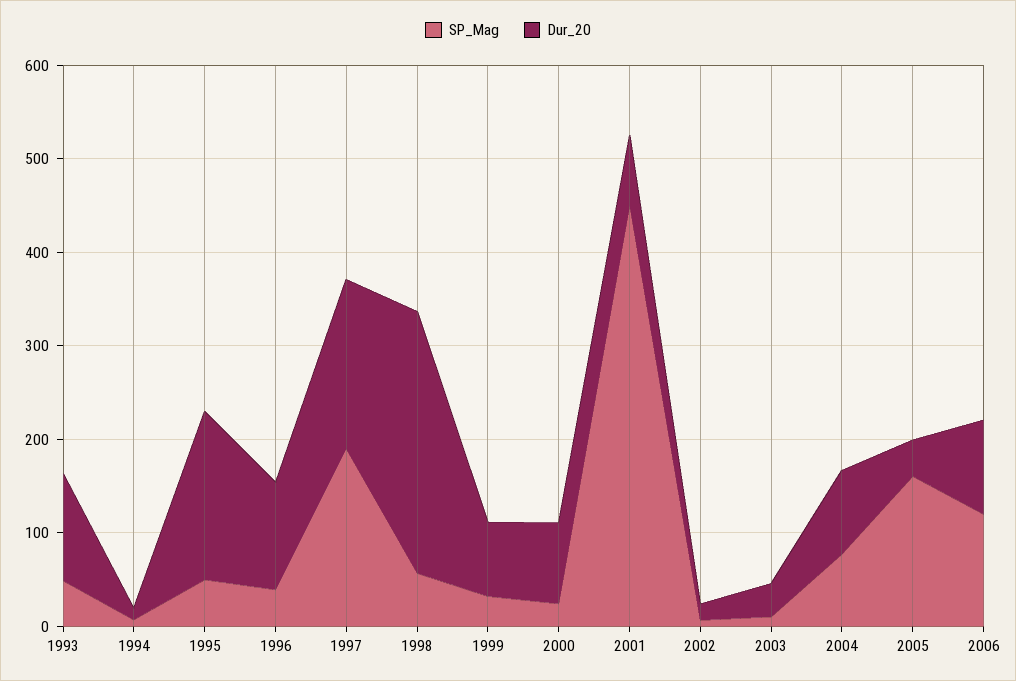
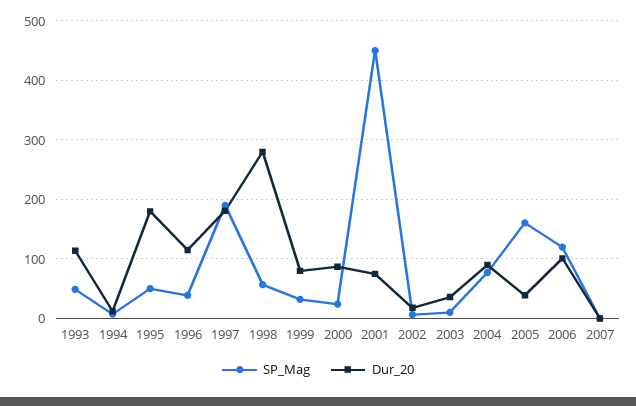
SP_Mag, 2007: none -> 0
Dur_20, 2007: none -> 0

